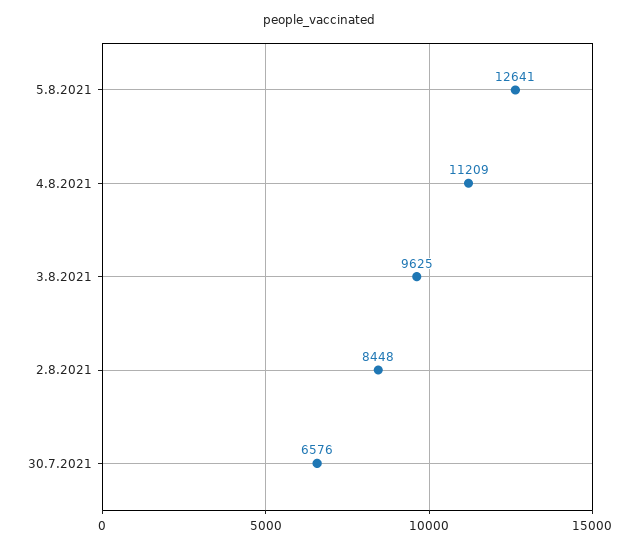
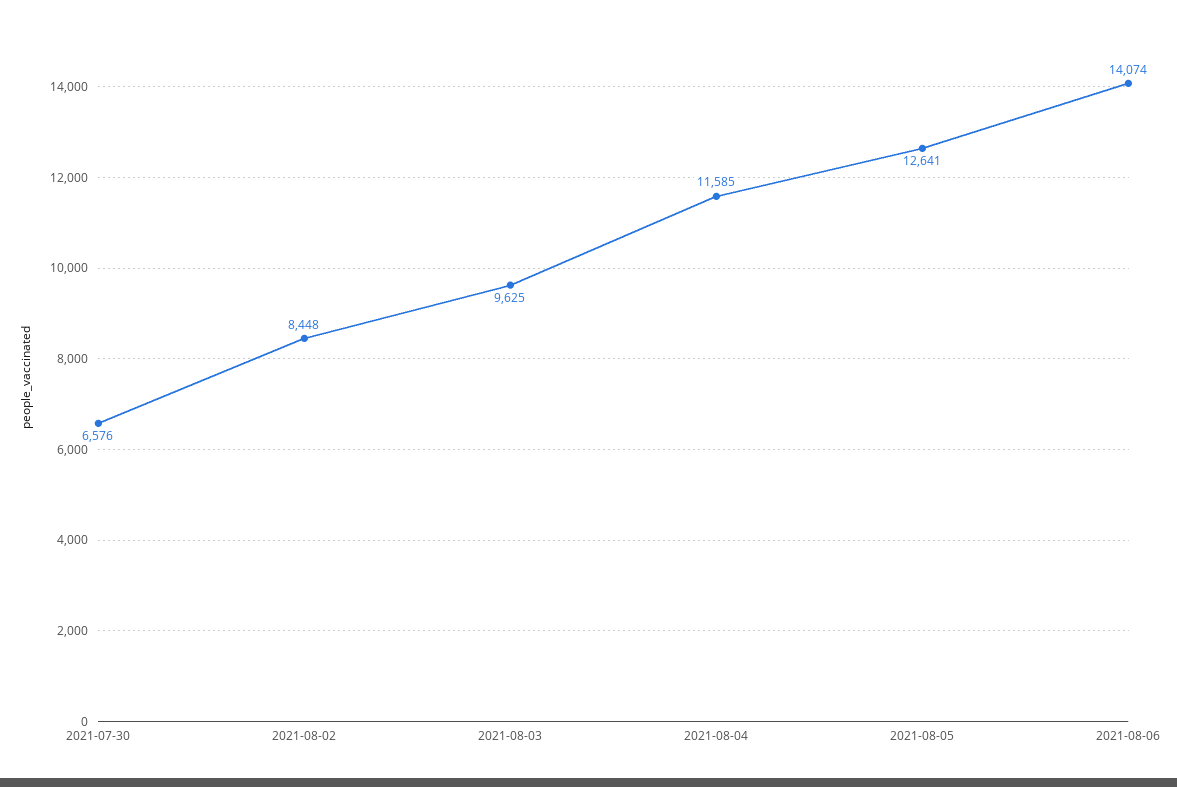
4.8.2021: 11209 -> 11585
2021-08-06: none -> 14074

